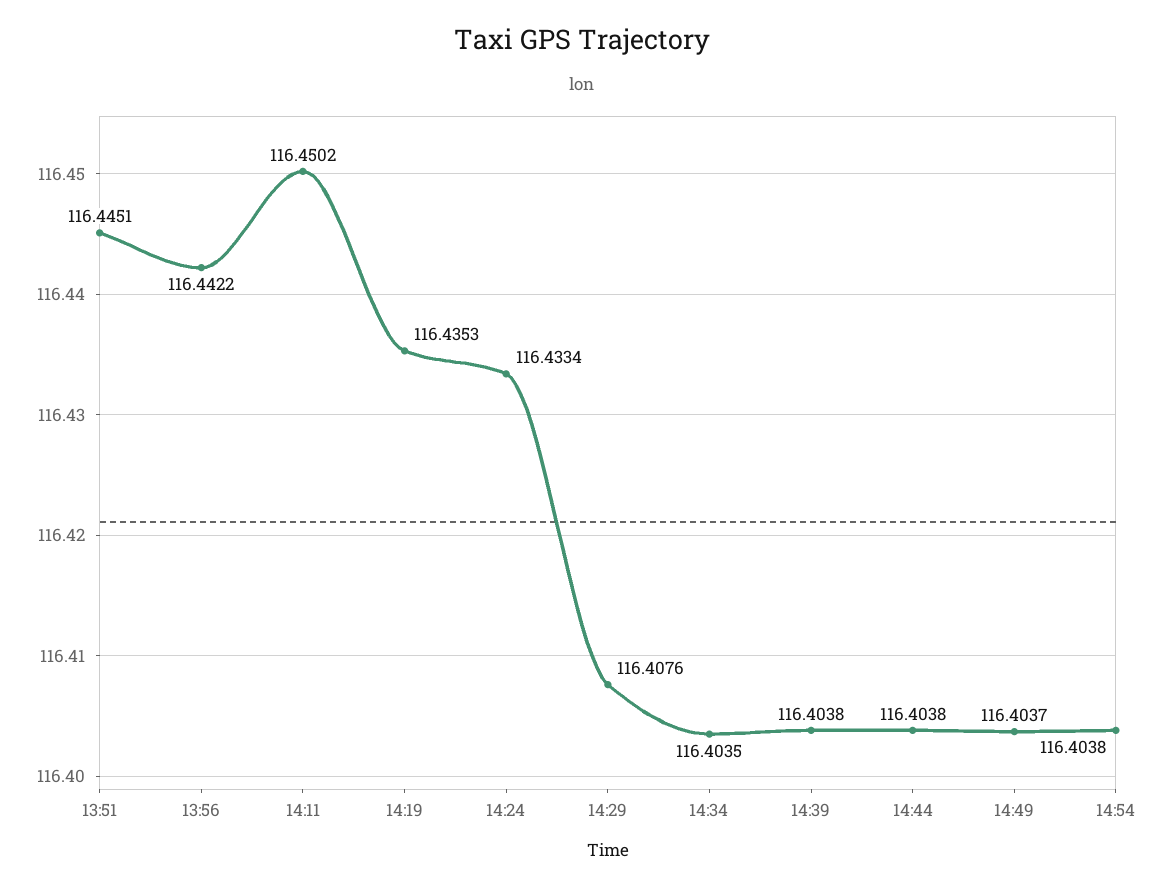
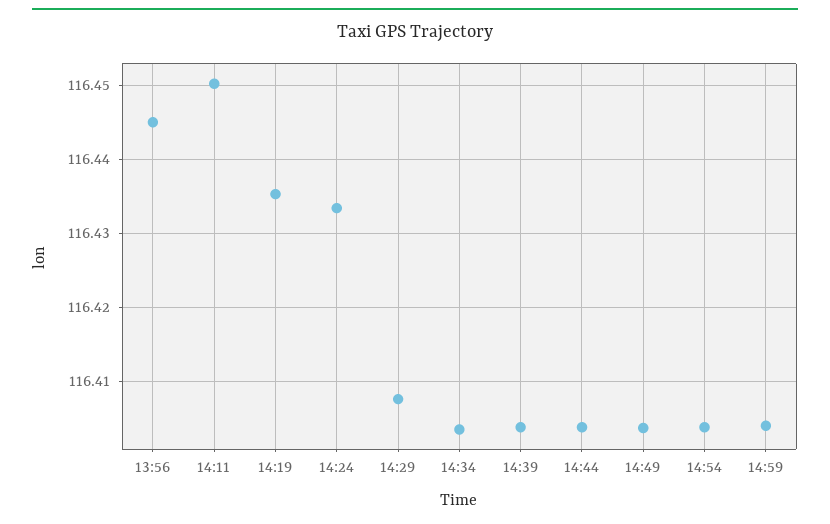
13:51: 116.4451 -> none
13:56: 116.4422 -> 116.445
14:59: none -> 116.404

